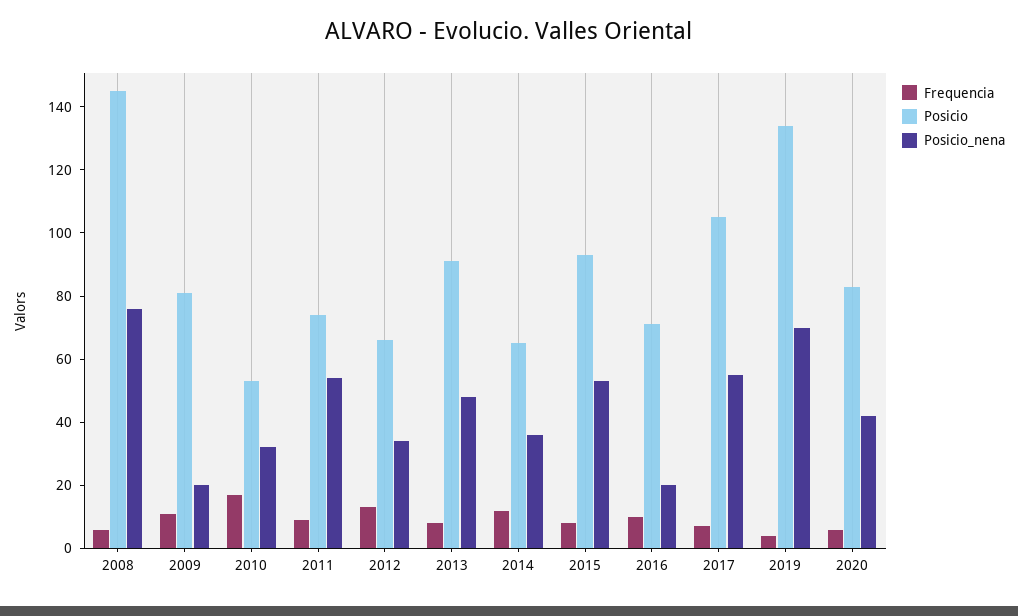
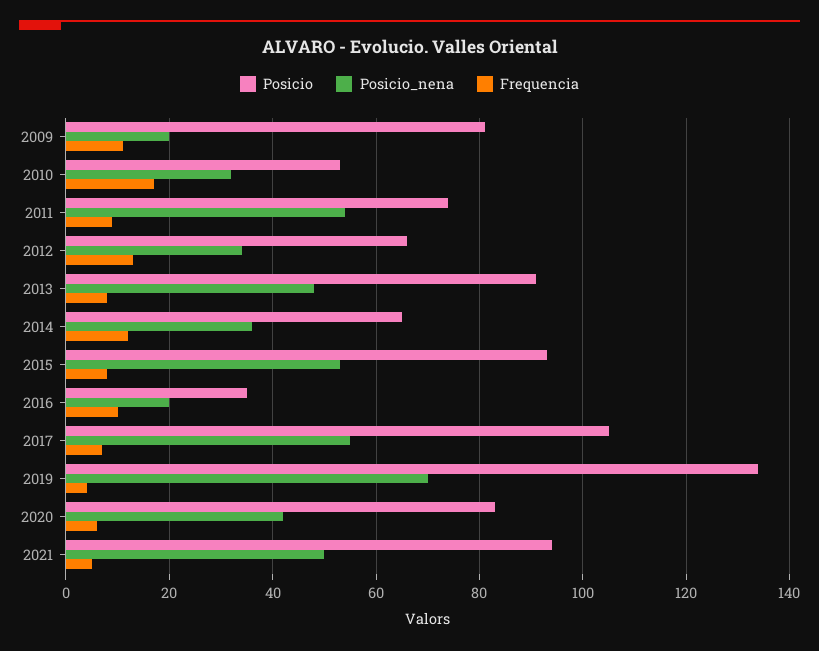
Frequencia, 2008: 5 -> none
Posicio, 2008: 145 -> none
Posicio_nena, 2008: 75 -> none
Posicio, 2016: 70 -> 35
Posicio, 2021: none -> 95
Posicio_nena, 2021: none -> 50
Frequencia, 2021: none -> 5

